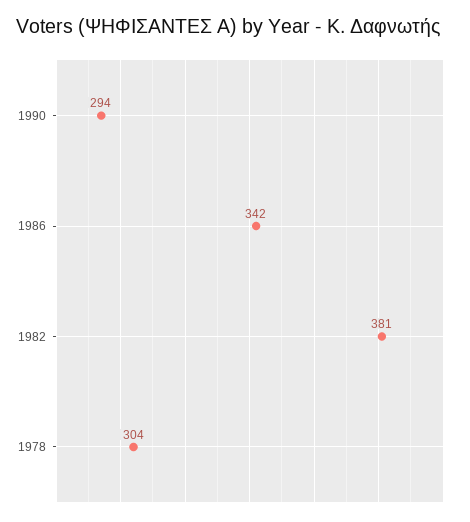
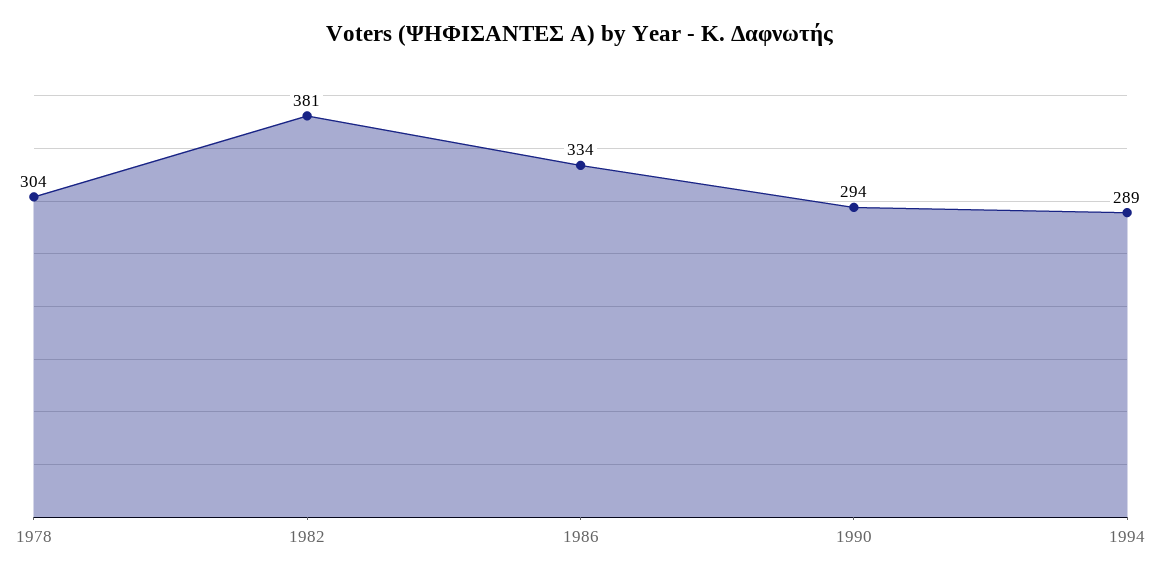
1986: 342 -> 334
1994: none -> 289

